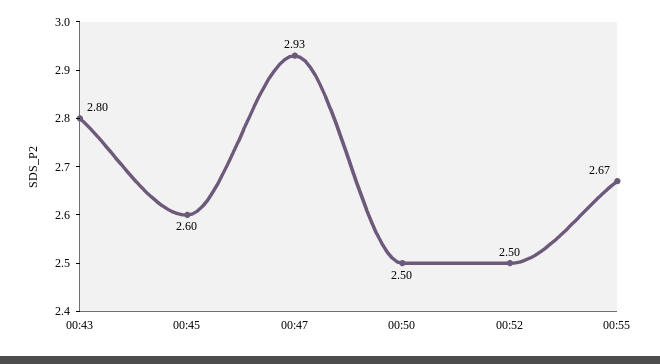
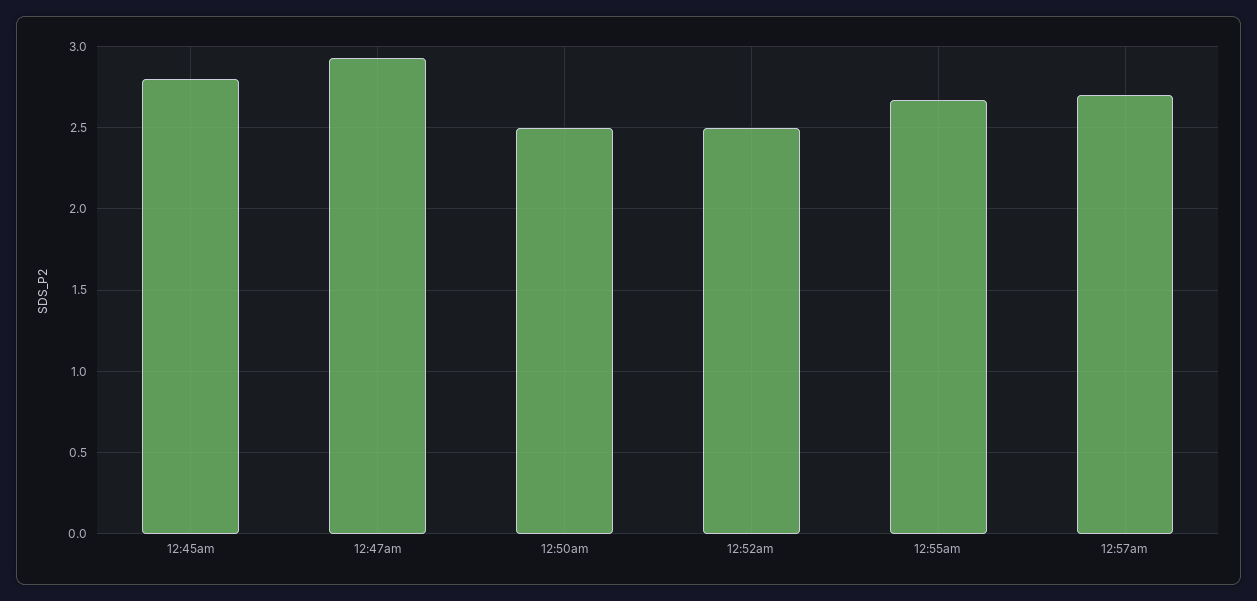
00:43: 2.8 -> none
00:45: 2.6 -> 2.8
12:57am: none -> 2.7

